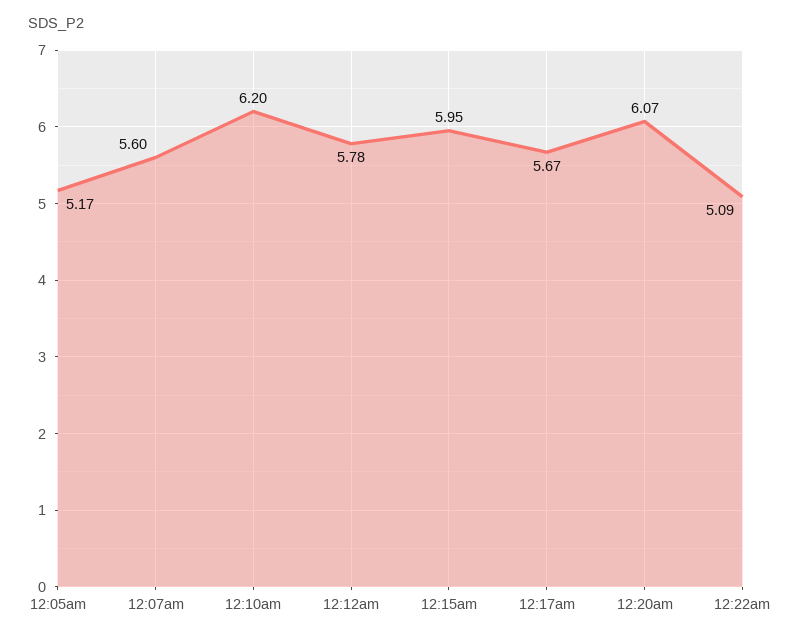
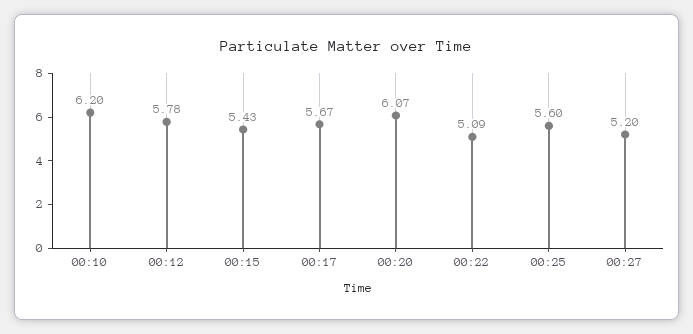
12:05am: 5.17 -> none
12:07am: 5.6 -> none
12:15am: 5.95 -> 5.43
00:25: none -> 5.6
00:27: none -> 5.2

